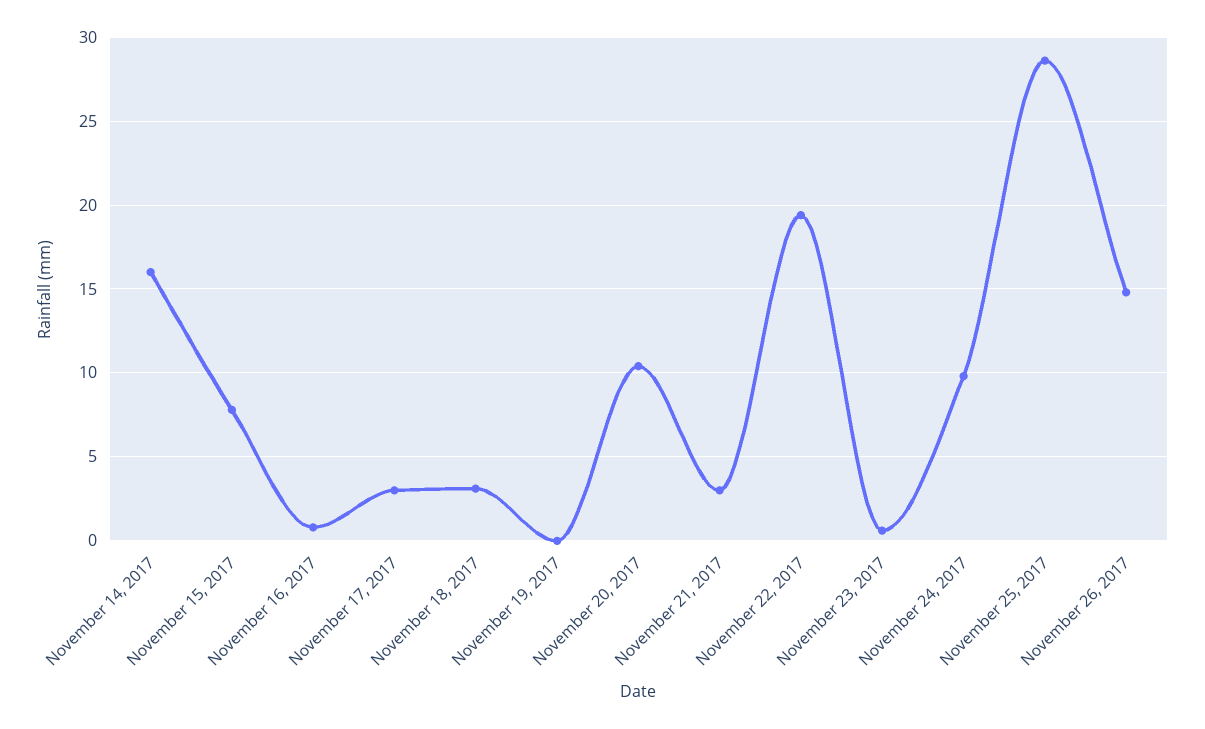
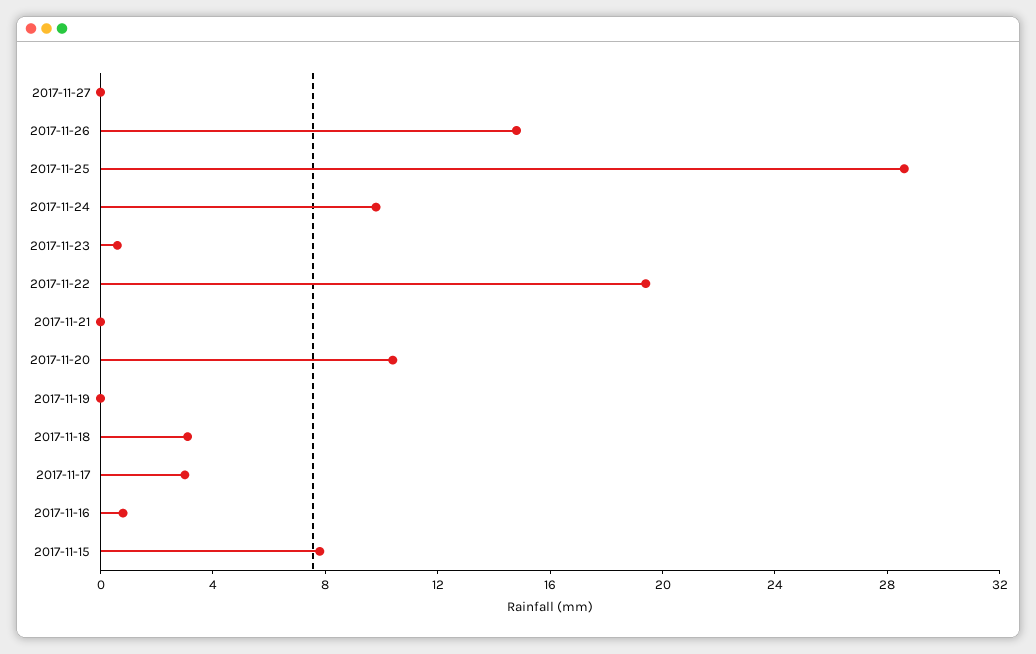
November 14, 2017: 16 -> none
November 21, 2017: 3 -> 0
2017-11-27: none -> 0

